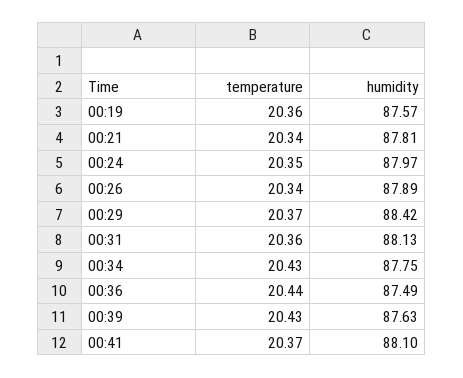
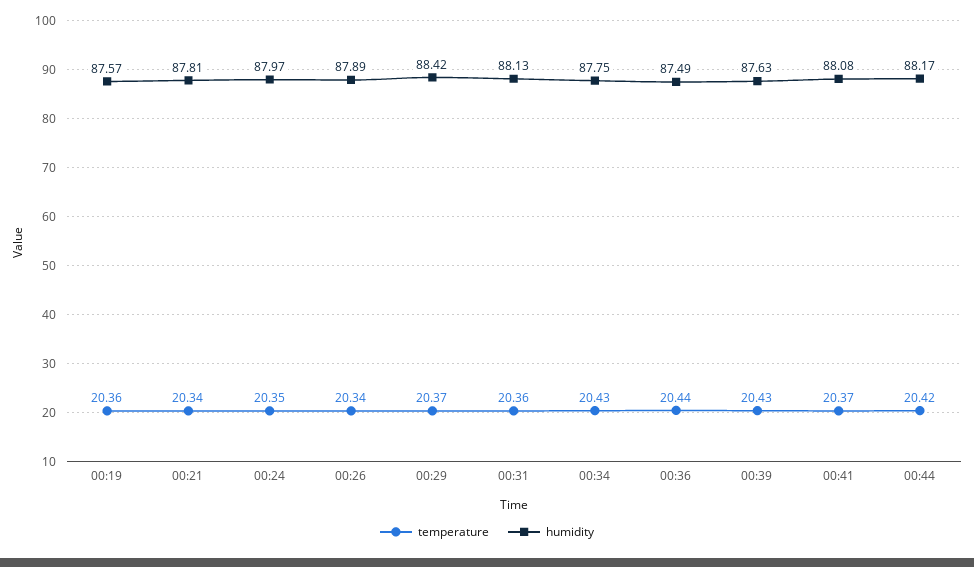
humidity, 00:41: 88.1 -> 88.08
temperature, 00:44: none -> 20.42
humidity, 00:44: none -> 88.17

